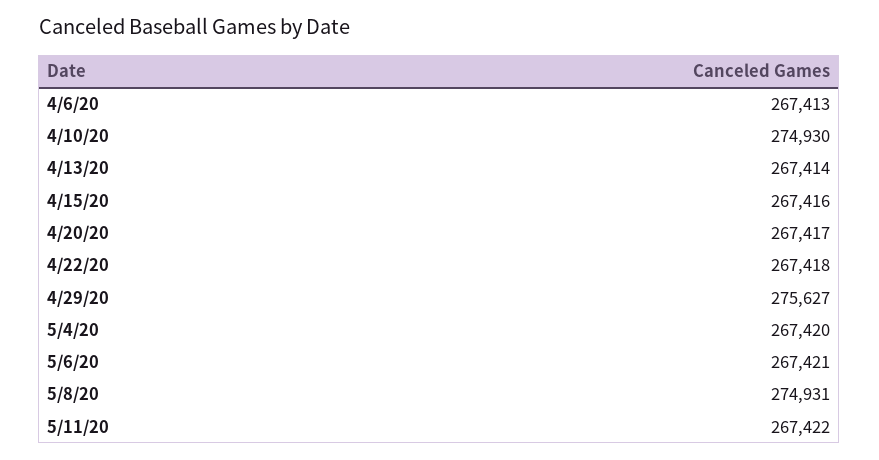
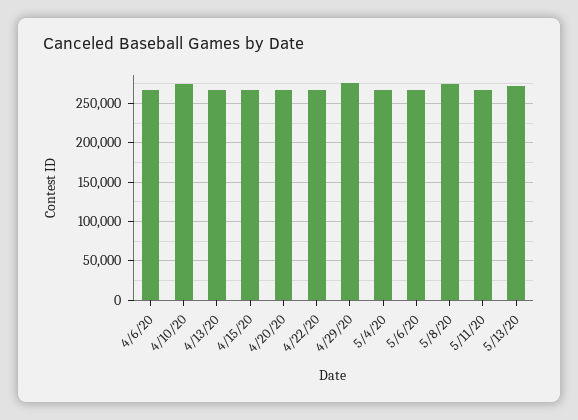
5/13/20: none -> 270000

